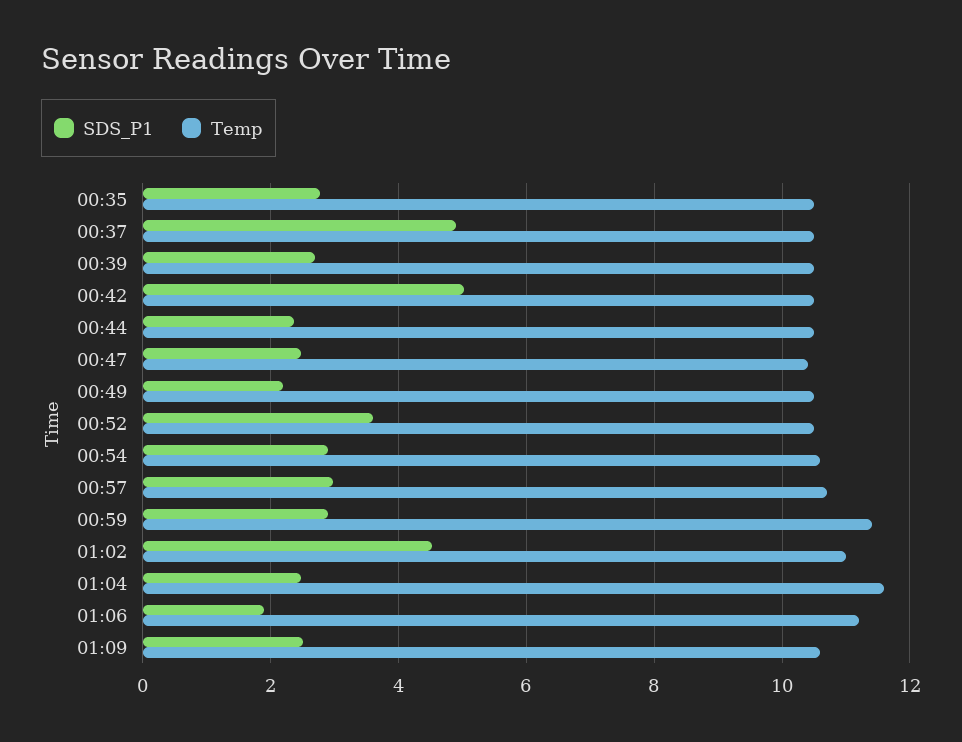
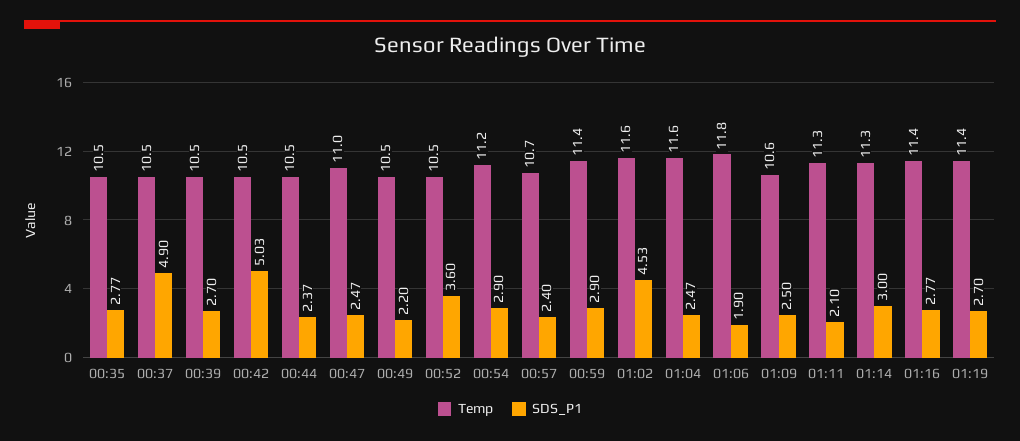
Temp, 00:47: 10.4 -> 11
Temp, 00:54: 10.6 -> 11.2
SDS_P1, 00:57: 3 -> 2.4
Temp, 01:02: 11 -> 11.6
Temp, 01:06: 11.2 -> 11.8
Temp, 01:11: none -> 11.3
SDS_P1, 01:11: none -> 2.1
Temp, 01:14: none -> 11.3
SDS_P1, 01:14: none -> 3
Temp, 01:16: none -> 11.4
SDS_P1, 01:16: none -> 2.77
Temp, 01:19: none -> 11.4
SDS_P1, 01:19: none -> 2.7

